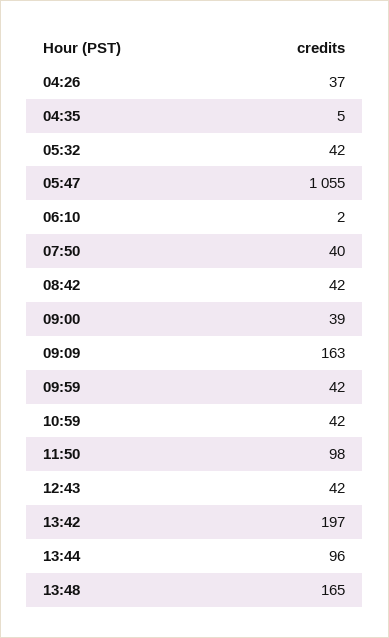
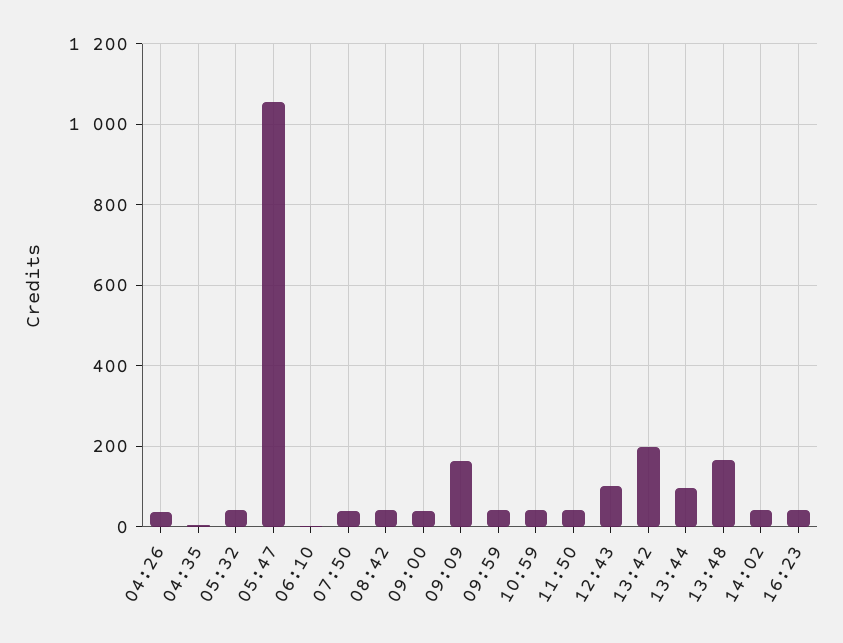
11:50: 98 -> 40
12:43: 42 -> 100
14:02: none -> 40
16:23: none -> 40

